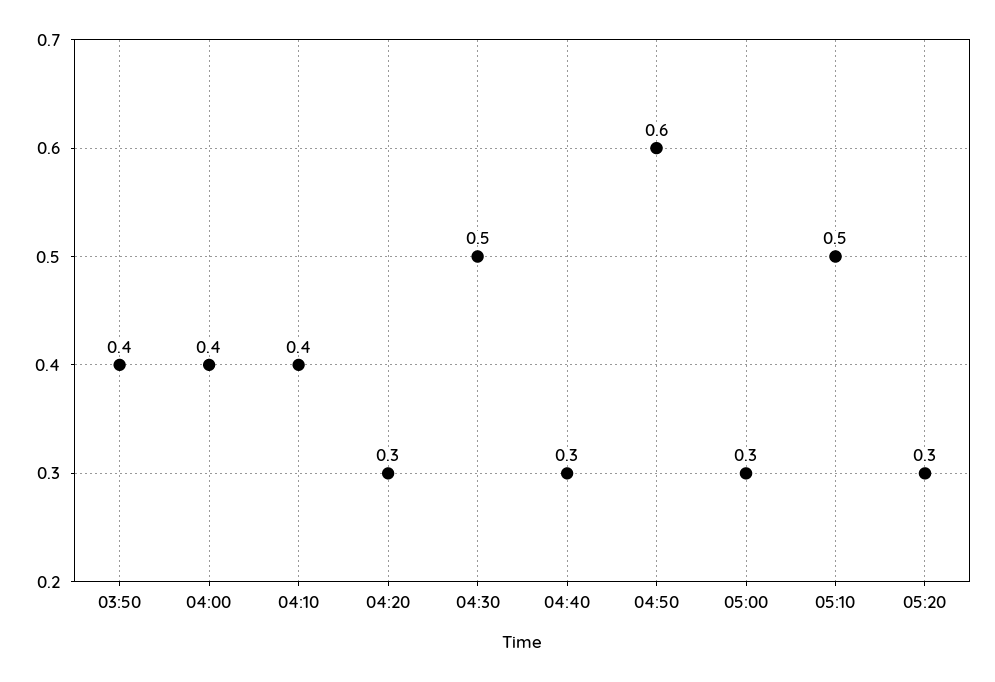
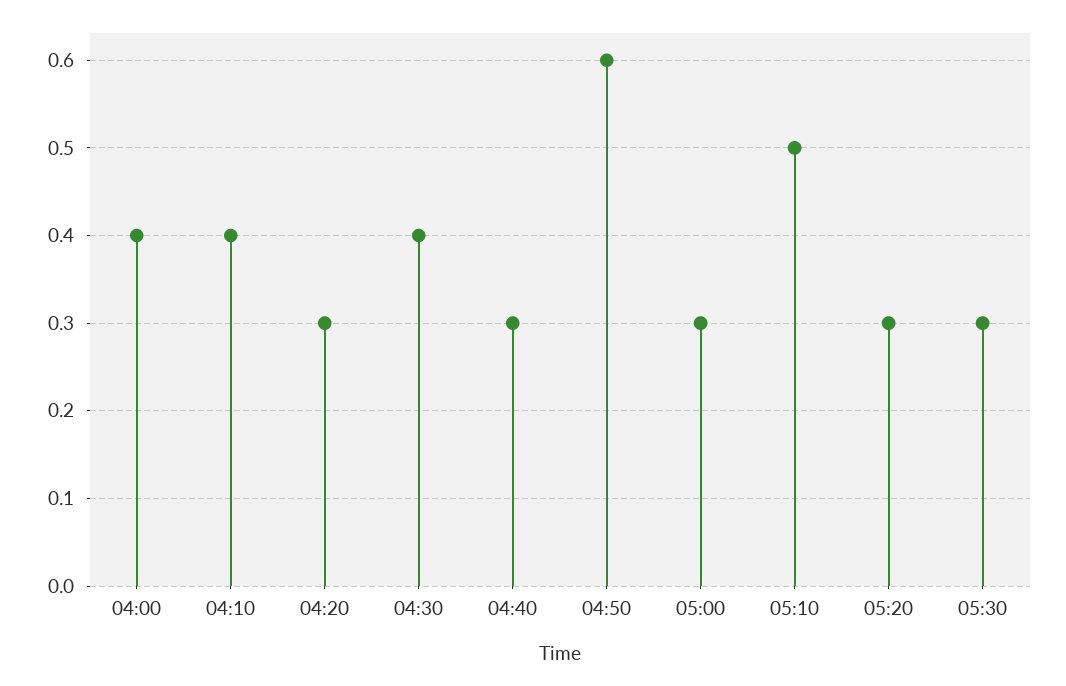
03:50: 0.4 -> none
04:30: 0.5 -> 0.4
05:30: none -> 0.3

